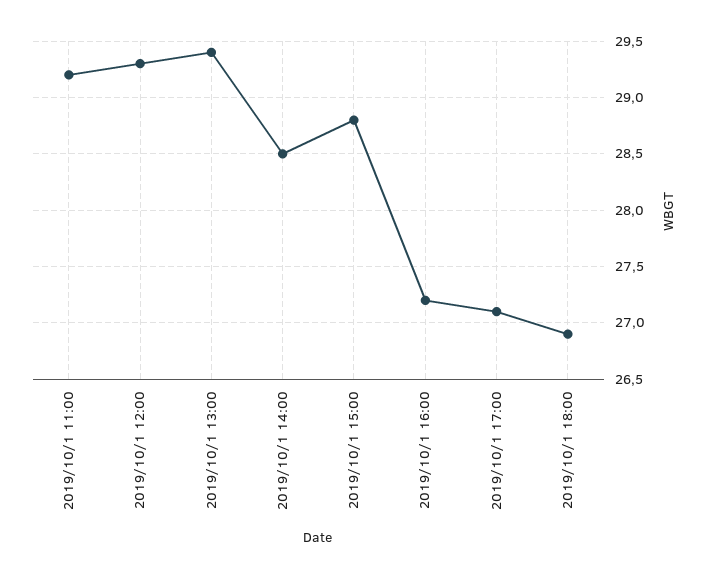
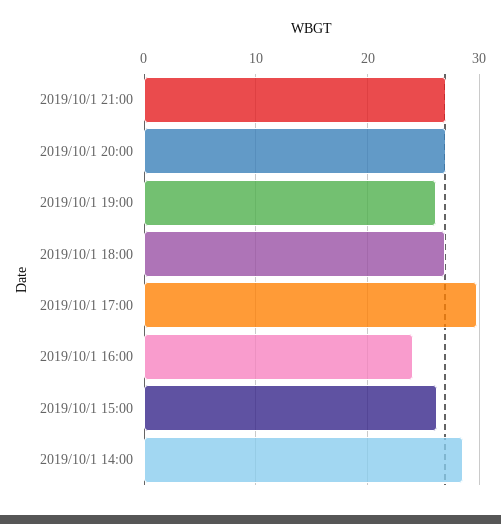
2019/10/1 11:00: 29.2 -> none
2019/10/1 12:00: 29.3 -> none
2019/10/1 13:00: 29.4 -> none
2019/10/1 15:00: 28.8 -> 26
2019/10/1 16:00: 27.2 -> 24
2019/10/1 17:00: 27.1 -> 30
2019/10/1 21:00: none -> 27
2019/10/1 20:00: none -> 27
2019/10/1 19:00: none -> 26

